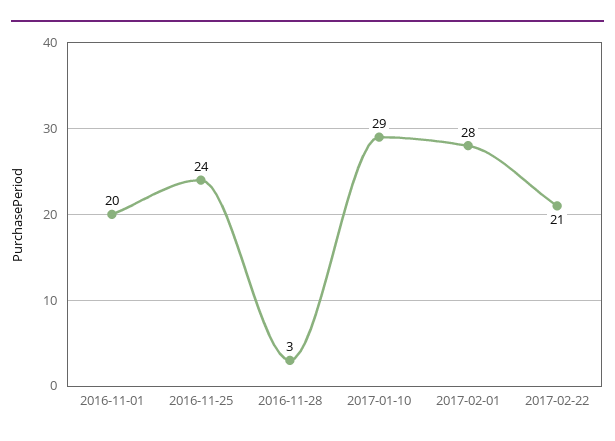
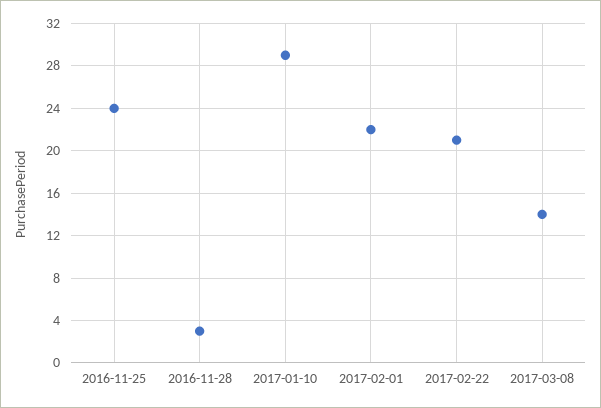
2016-11-01: 20 -> none
2017-02-01: 28 -> 22
2017-03-08: none -> 14

